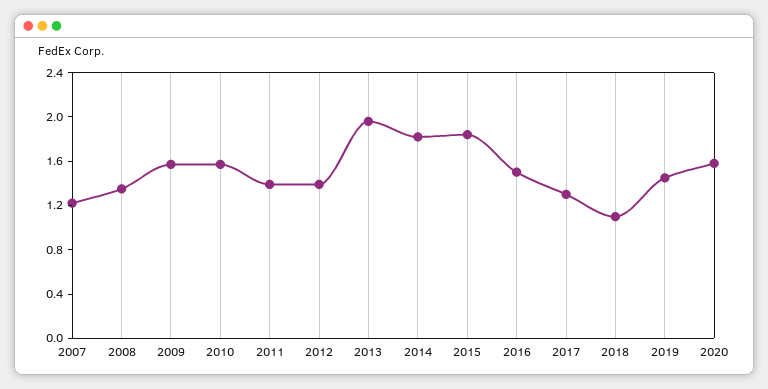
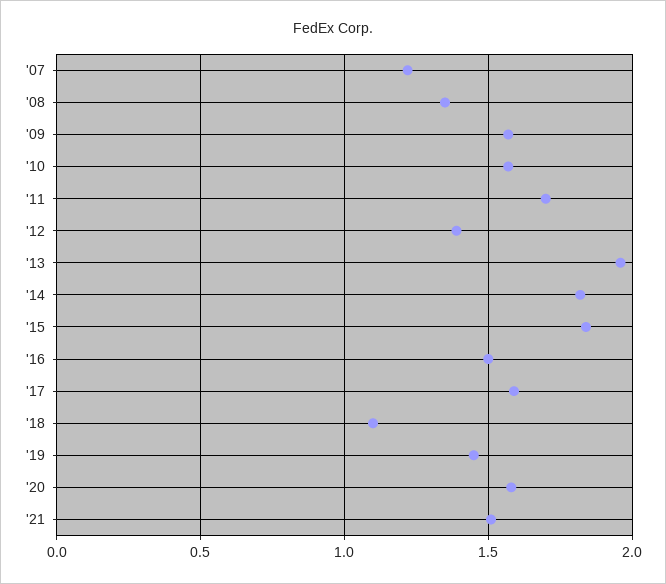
2011: 1.4 -> 1.7
2017: 1.3 -> 1.6
'21: none -> 1.5

